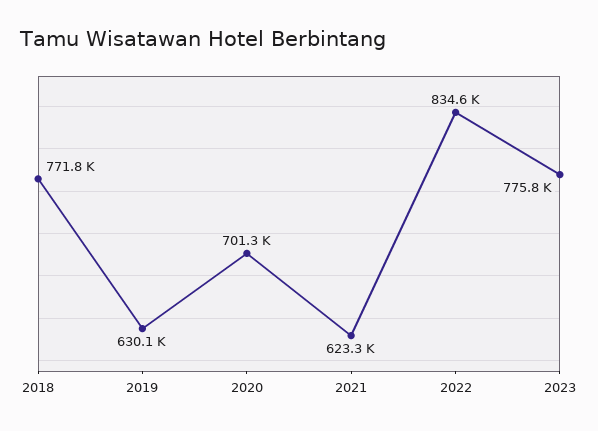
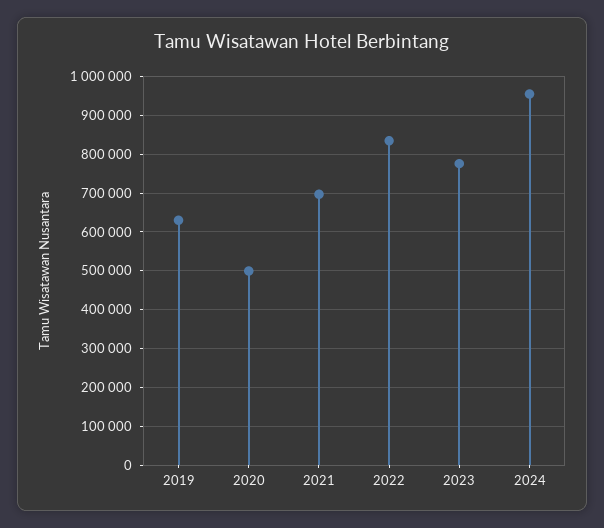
2018: 771800 -> none
2020: 701300 -> 500000
2021: 623300 -> 700000
2024: none -> 960000

